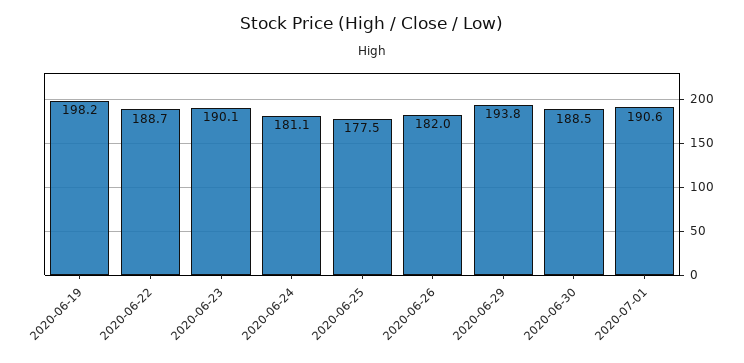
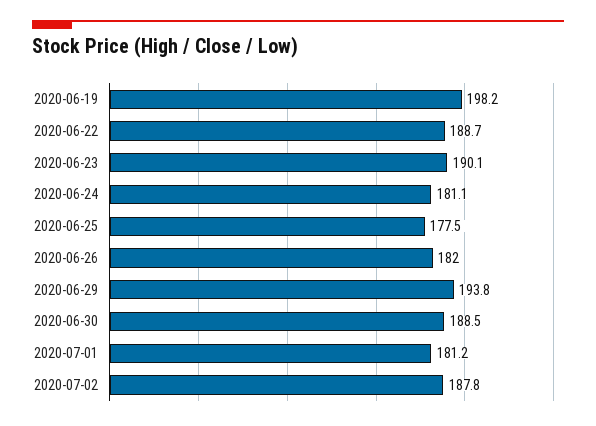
2020-07-01: 190.6 -> 181.2
2020-07-02: none -> 187.8

